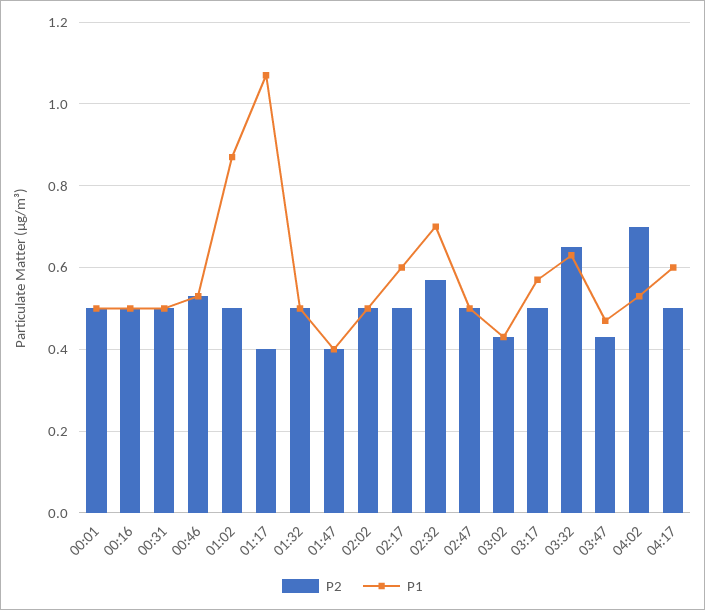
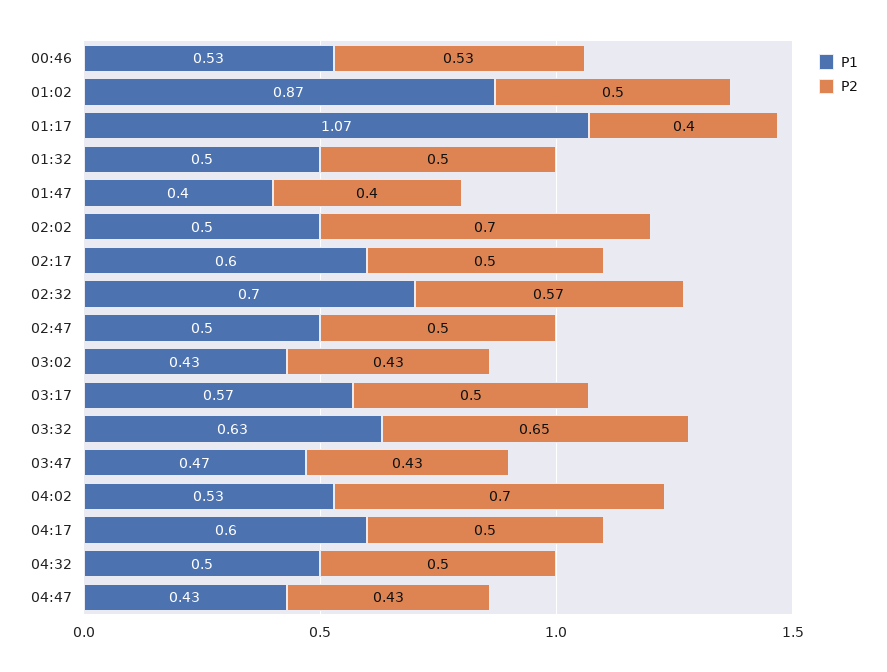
P2, 00:01: 0.5 -> none
P1, 00:01: 0.5 -> none
P2, 00:16: 0.5 -> none
P1, 00:16: 0.5 -> none
P2, 00:31: 0.5 -> none
P1, 00:31: 0.5 -> none
P2, 02:02: 0.5 -> 0.7
P1, 04:32: none -> 0.5
P2, 04:32: none -> 0.5
P1, 04:47: none -> 0.43
P2, 04:47: none -> 0.43

